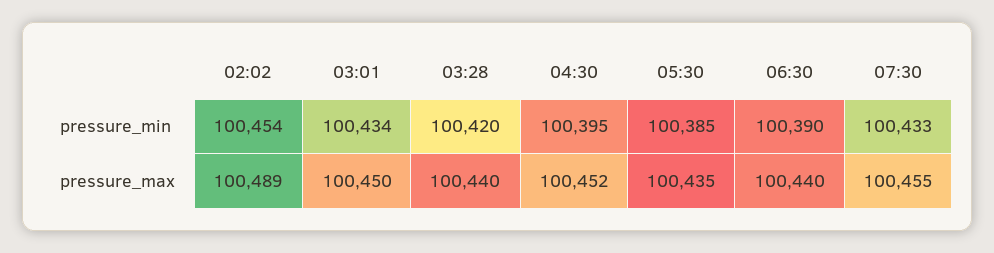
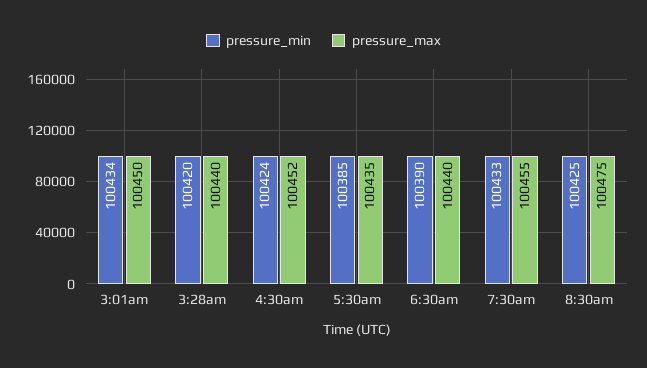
pressure_min, 02:02: 100454 -> none
pressure_min, 04:30: 100395 -> 100424
pressure_max, 02:02: 100489 -> none
pressure_min, 8:30am: none -> 100425
pressure_max, 8:30am: none -> 100475

